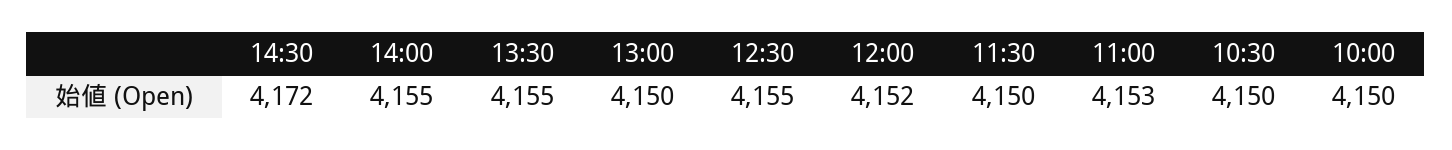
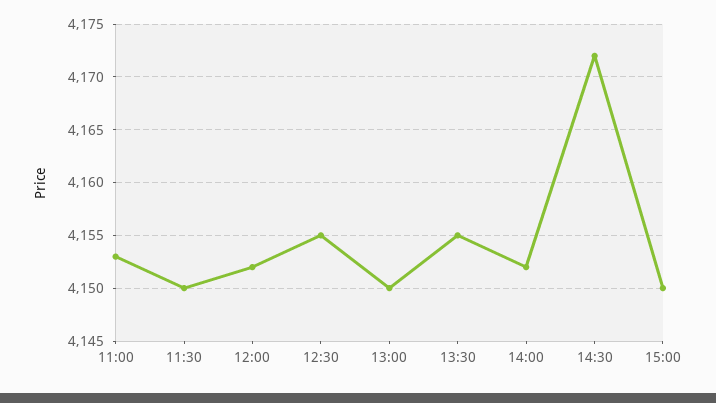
14:00: 4155 -> 4152
10:30: 4150 -> none
10:00: 4150 -> none
15:00: none -> 4150

